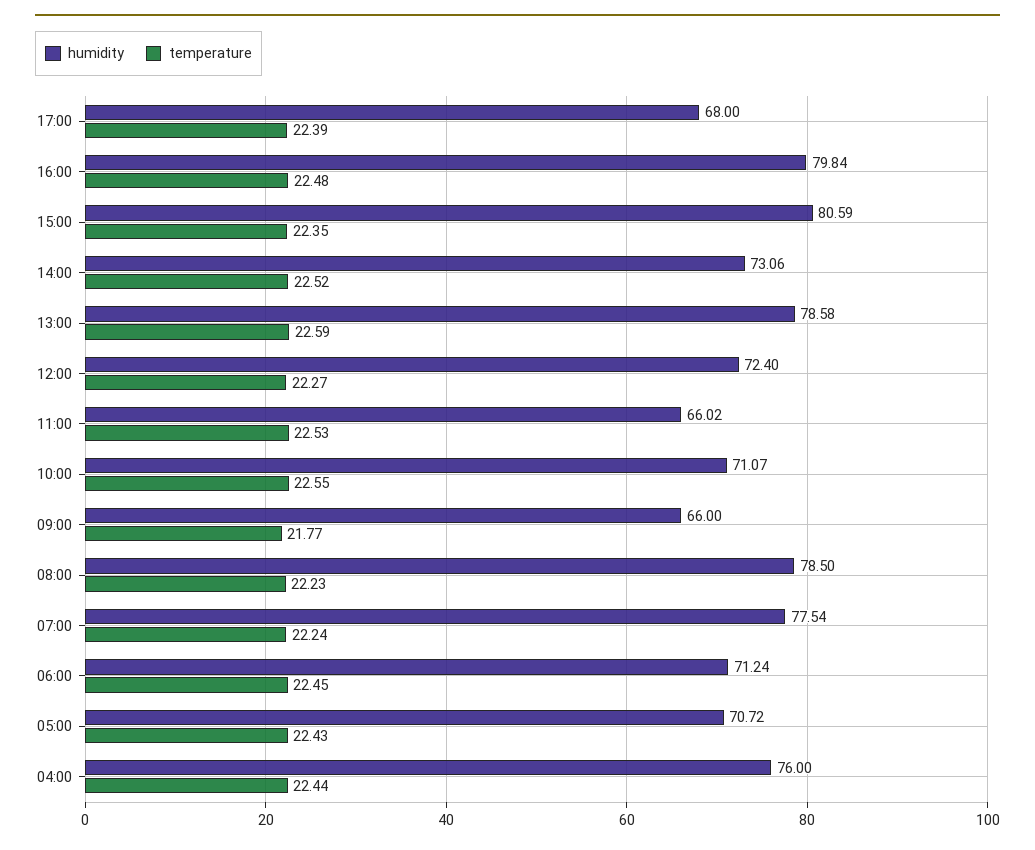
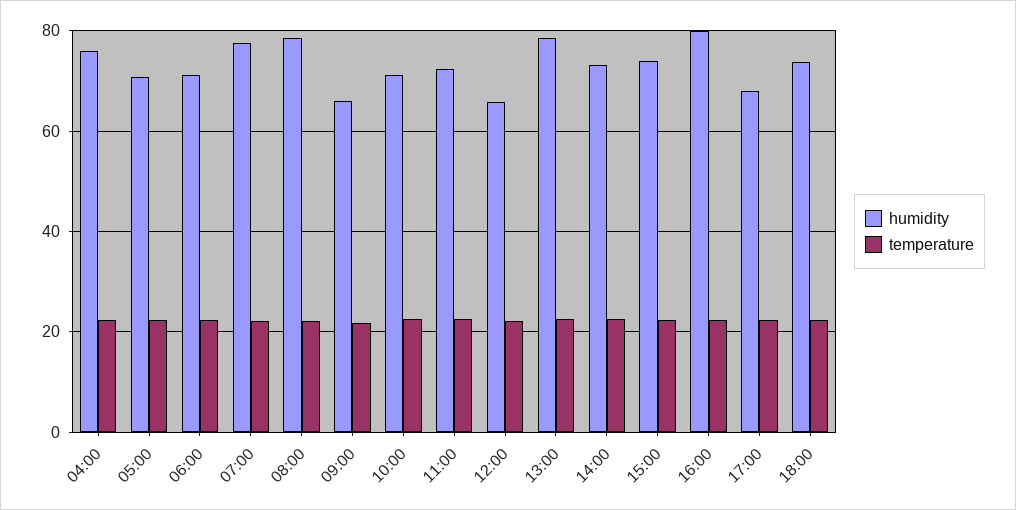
humidity, 15:00: 80.59 -> 74
humidity, 12:00: 72.4 -> 66
humidity, 11:00: 66.02 -> 72
humidity, 18:00: none -> 74
temperature, 18:00: none -> 22

